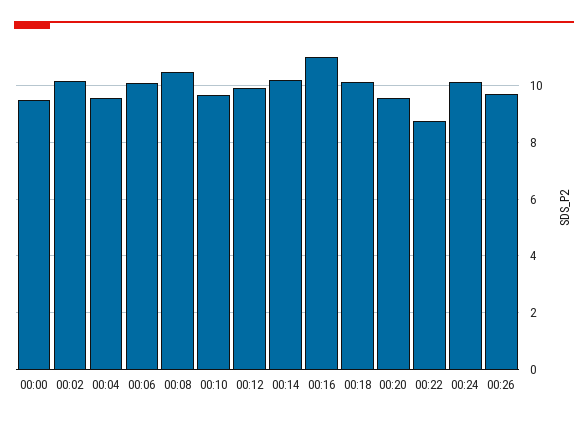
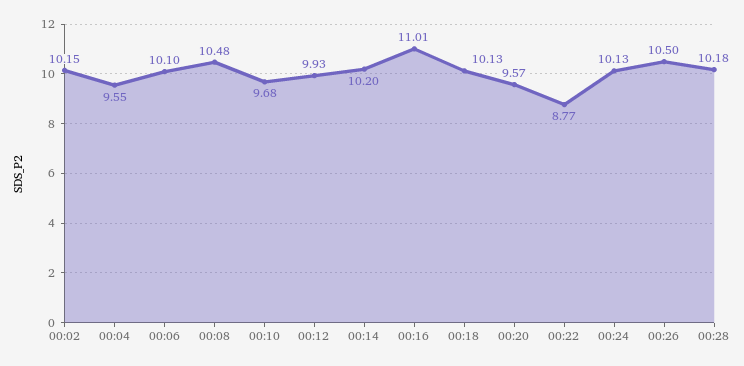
00:00: 9.5 -> none
00:26: 9.75 -> 10.5
00:28: none -> 10.18

